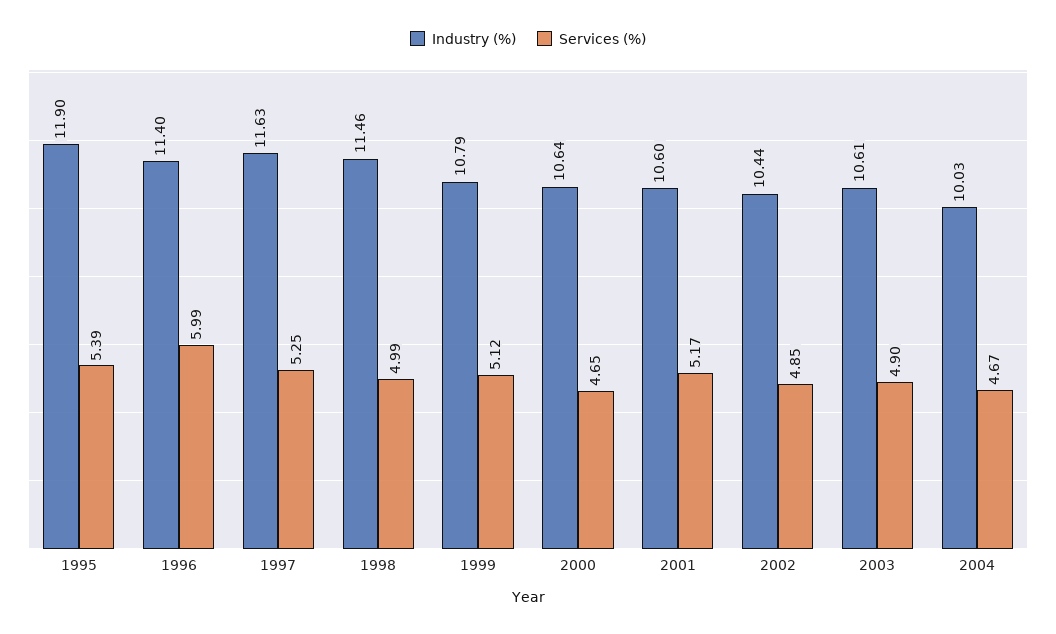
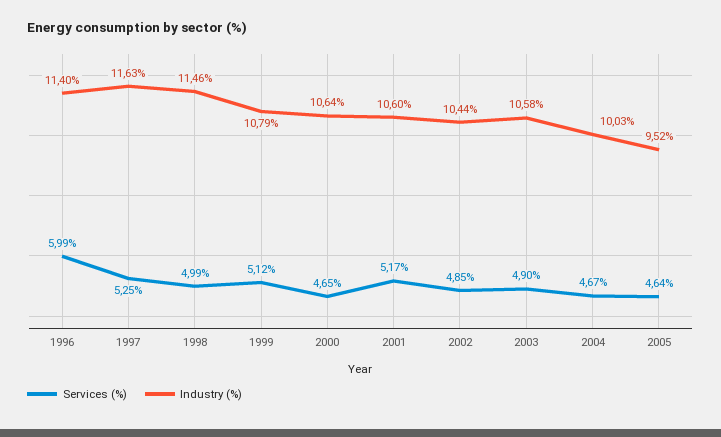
Industry (%), 1995: 11.9 -> none
Services (%), 1995: 5.39 -> none
Industry (%), 2003: 10.61 -> 10.58
Services (%), 2005: none -> 4.64
Industry (%), 2005: none -> 9.52

